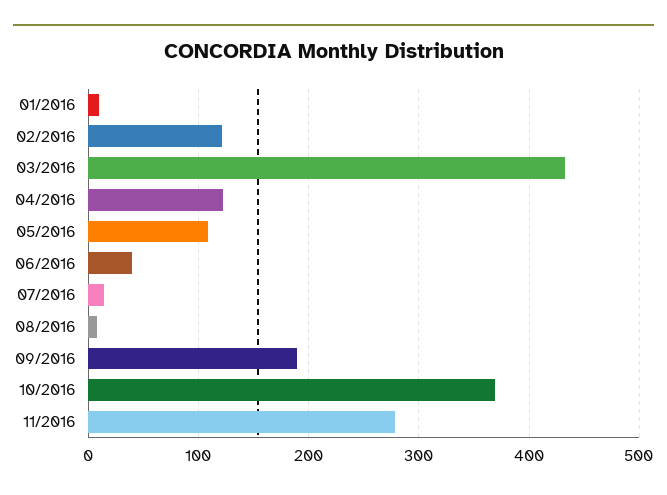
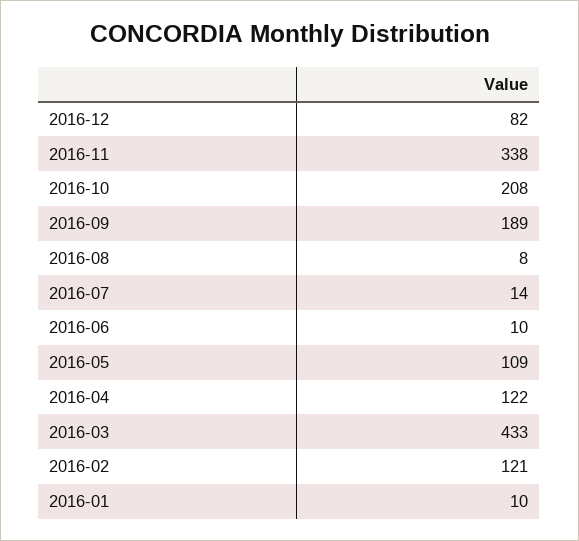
06/2016: 40 -> 10
10/2016: 370 -> 208
11/2016: 280 -> 338
2016-12: none -> 82

